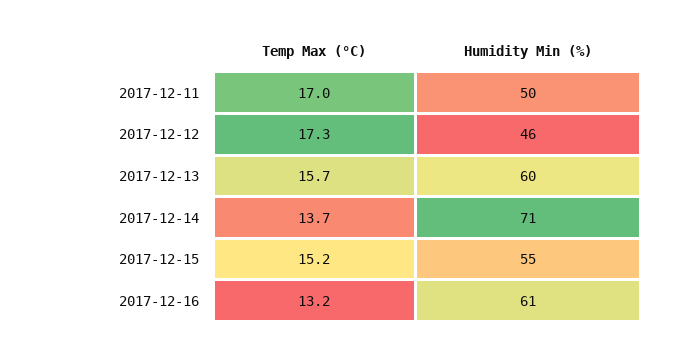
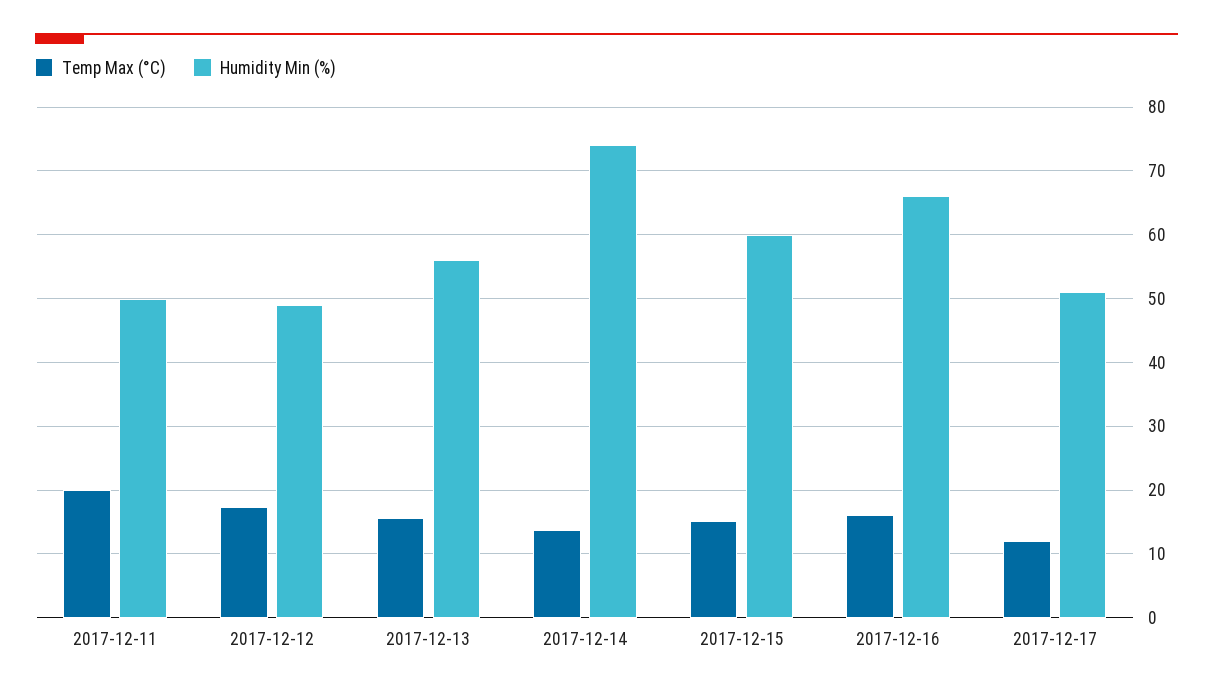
Temp Max (°C), 2017-12-11: 17 -> 20
Humidity Min (%), 2017-12-12: 46 -> 49
Humidity Min (%), 2017-12-13: 60 -> 56
Humidity Min (%), 2017-12-14: 71 -> 74
Humidity Min (%), 2017-12-15: 55 -> 60
Temp Max (°C), 2017-12-16: 13.2 -> 16
Humidity Min (%), 2017-12-16: 61 -> 66
Temp Max (°C), 2017-12-17: none -> 12
Humidity Min (%), 2017-12-17: none -> 51

